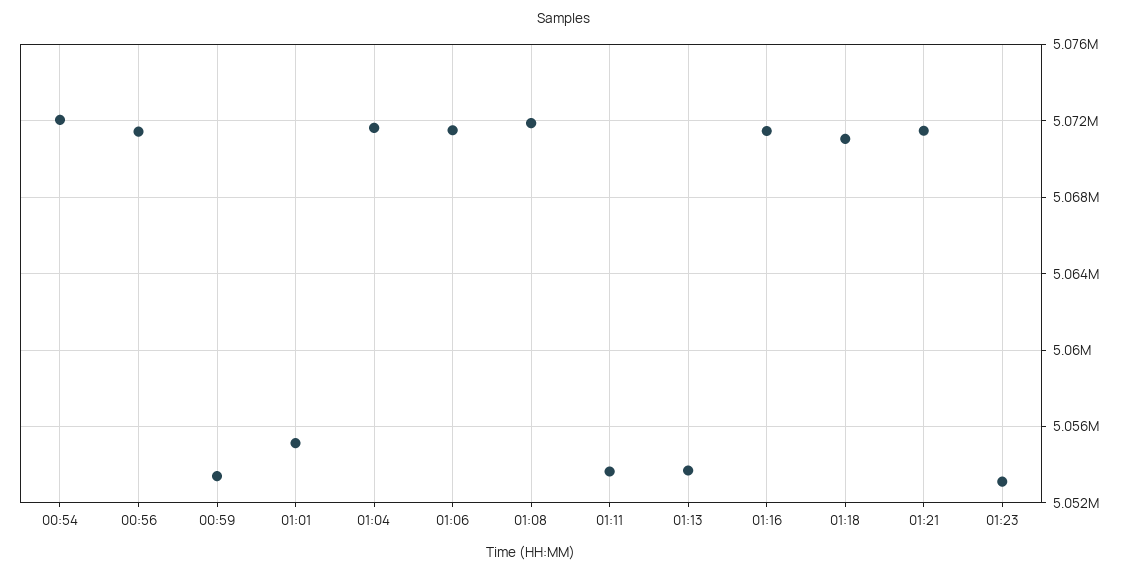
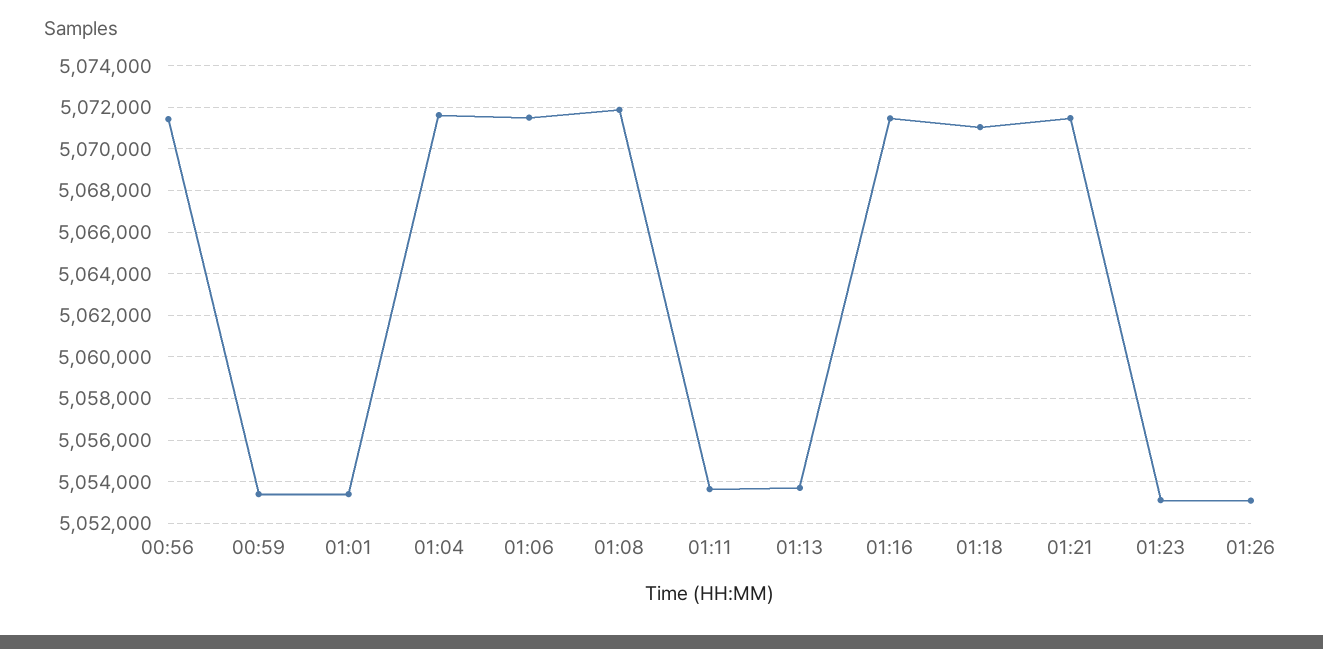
00:54: 5072000 -> none
01:01: 5055000 -> 5053500
01:26: none -> 5053000

